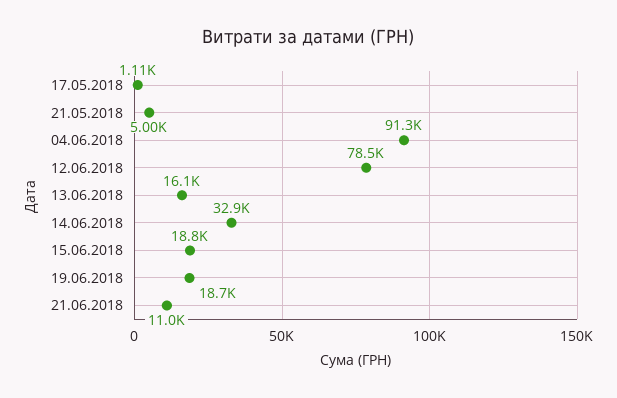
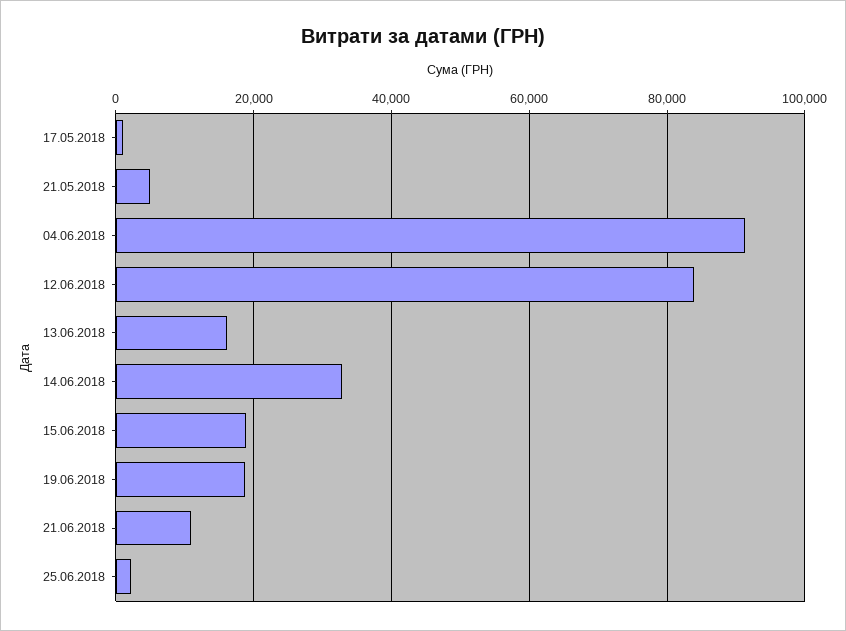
12.06.2018: 78500 -> 84000
25.06.2018: none -> 2000

